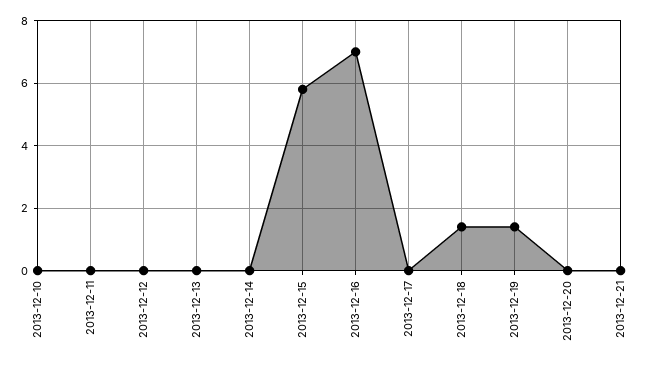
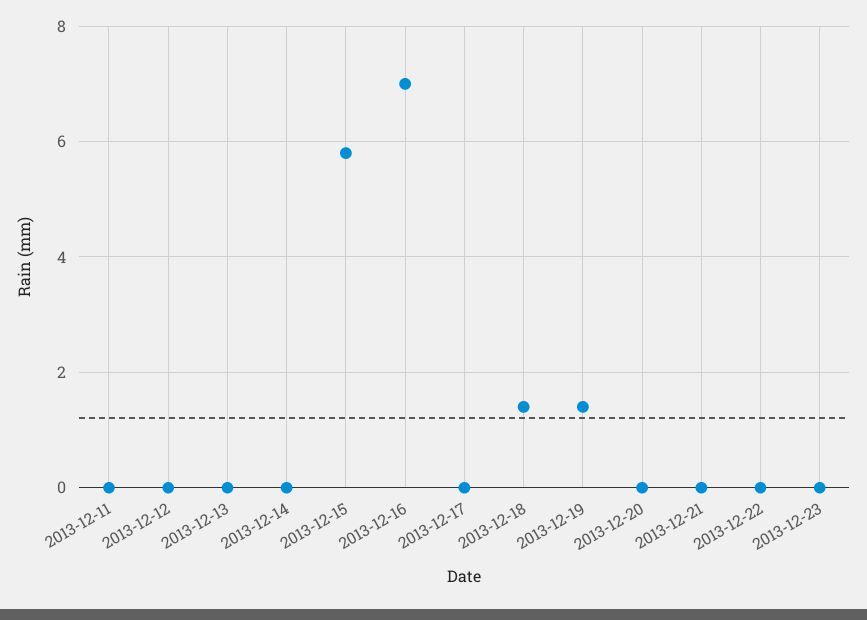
2013-12-10: 0 -> none
2013-12-22: none -> 0
2013-12-23: none -> 0

